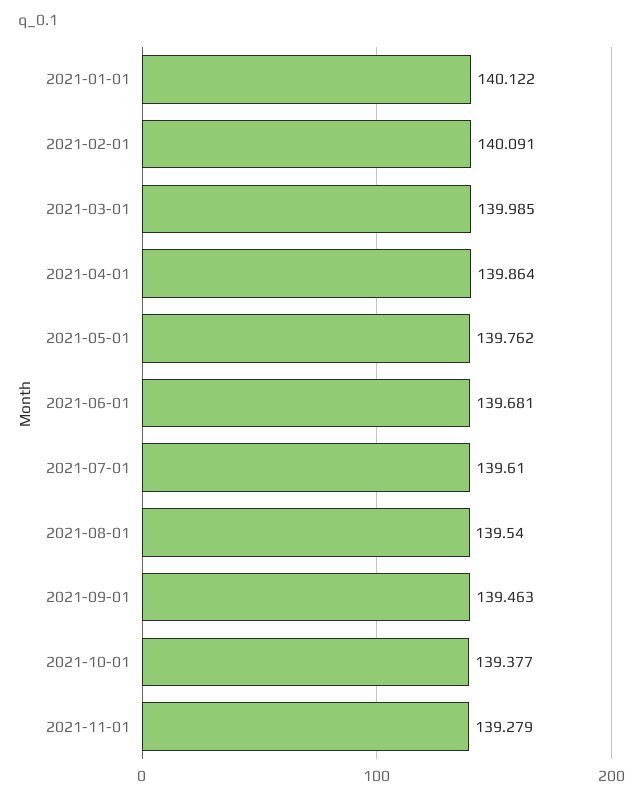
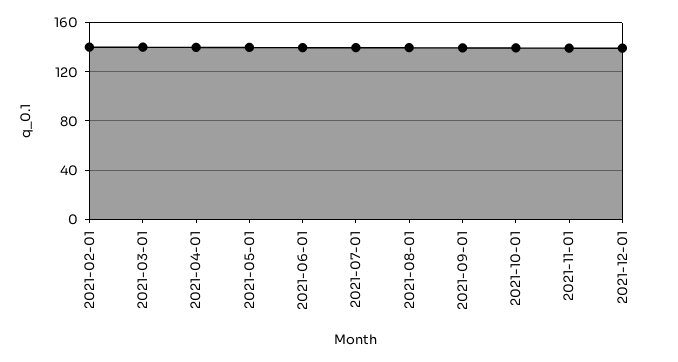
2021-01-01: 140.122 -> none
2021-12-01: none -> 140

